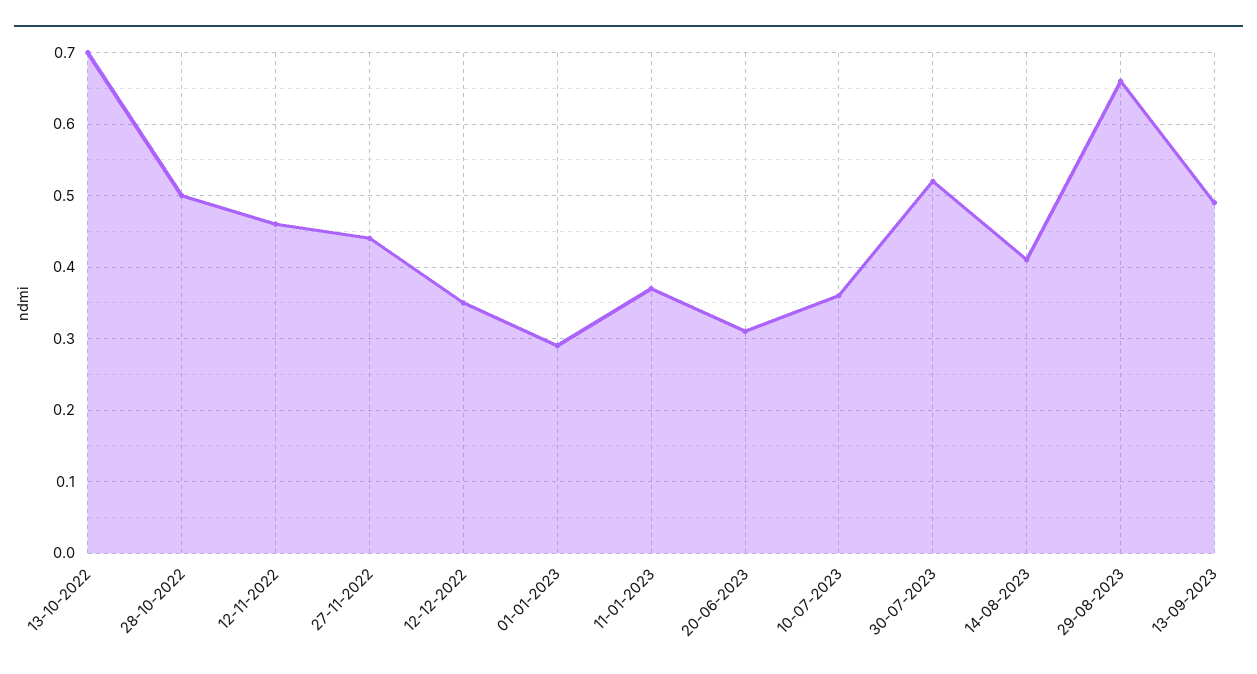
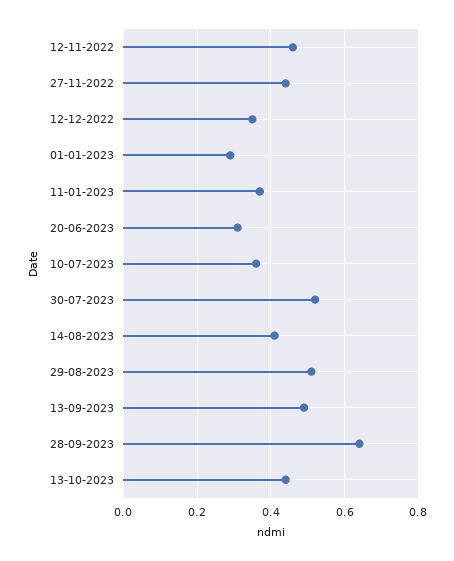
13-10-2022: 0.7 -> none
28-10-2022: 0.5 -> none
29-08-2023: 0.66 -> 0.5
28-09-2023: none -> 0.65
13-10-2023: none -> 0.45

